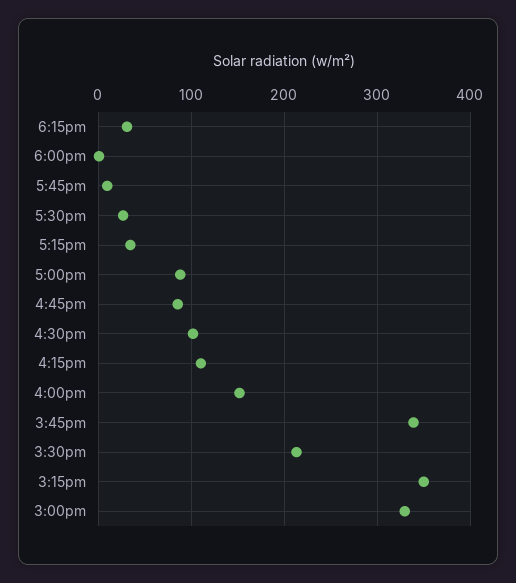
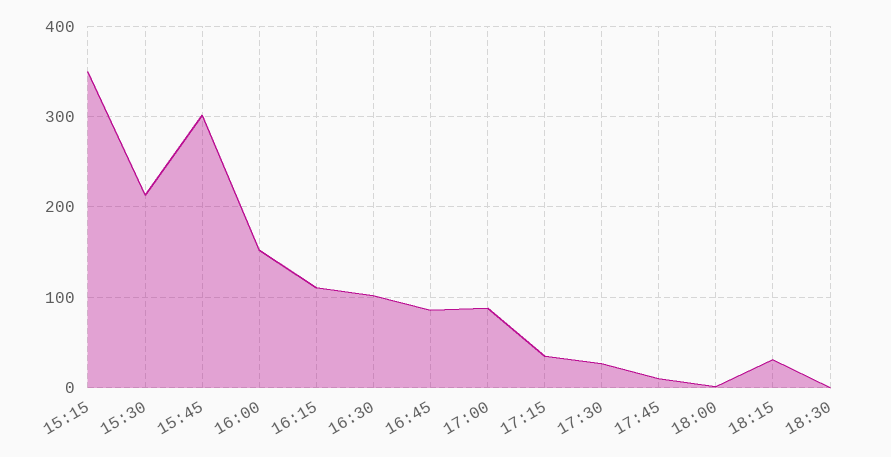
3:45pm: 340 -> 300
3:00pm: 330 -> none
18:30: none -> 0

